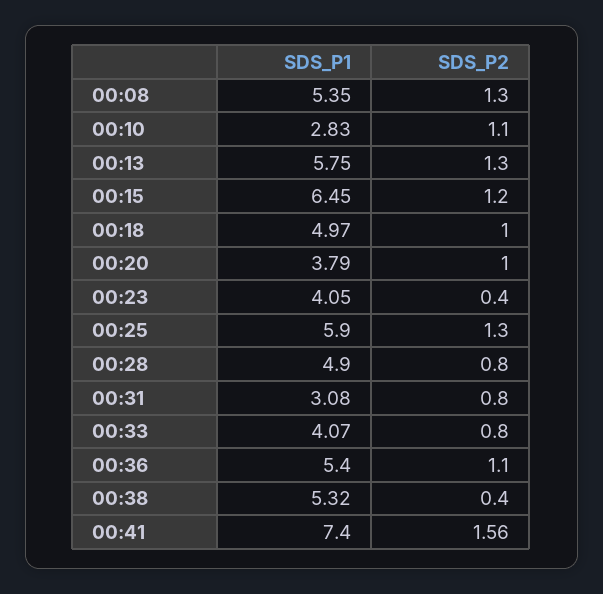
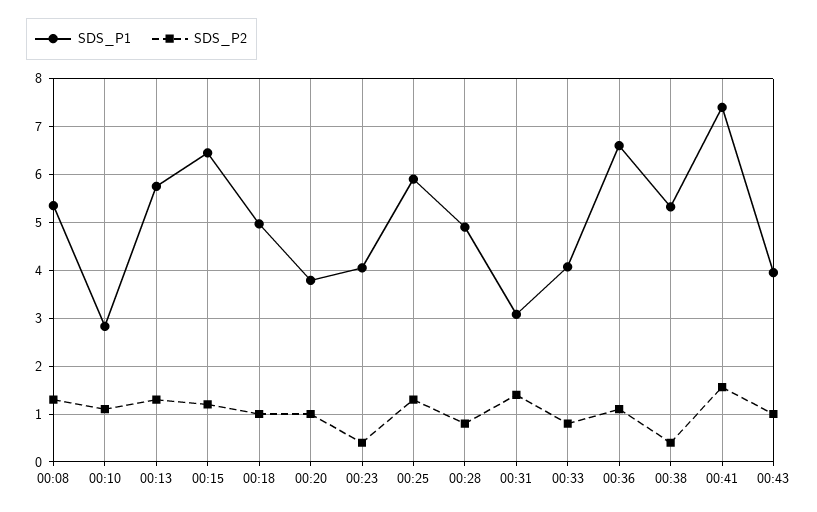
SDS_P2, 00:31: 0.8 -> 1.4
SDS_P1, 00:36: 5.4 -> 6.6
SDS_P1, 00:43: none -> 4
SDS_P2, 00:43: none -> 1

